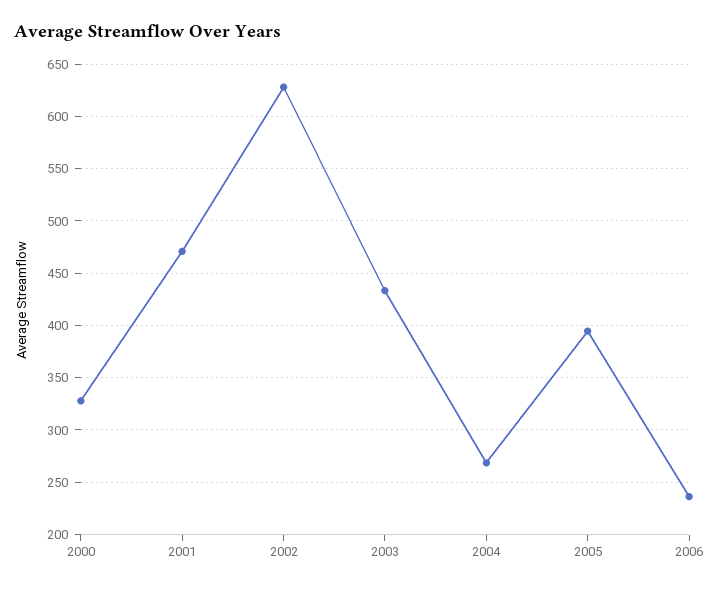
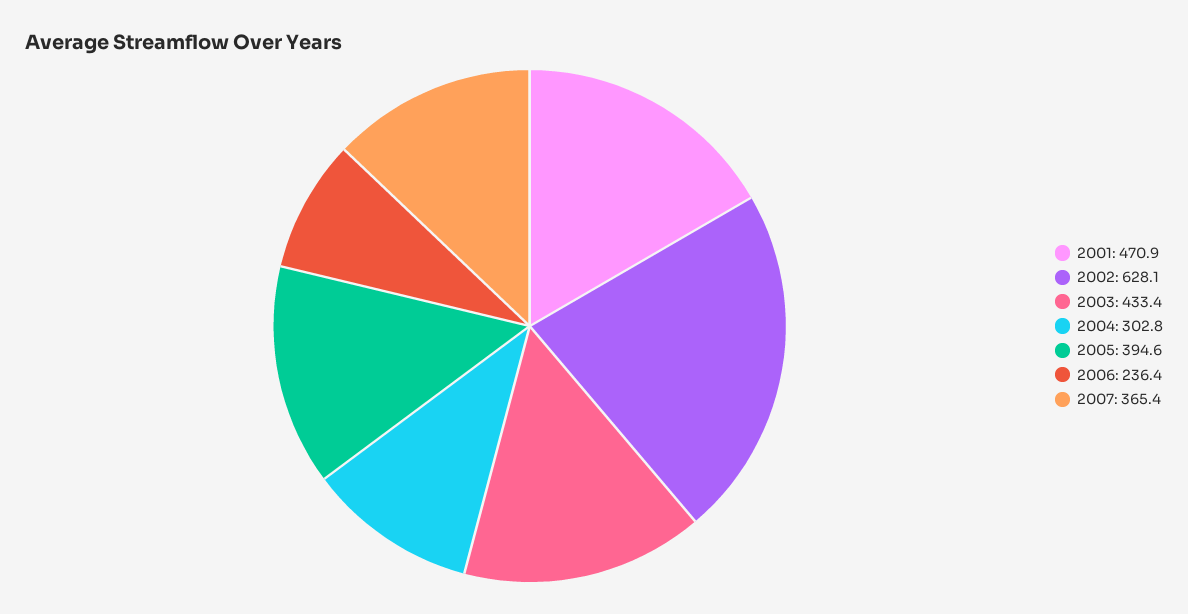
2000: 330 -> none
2004: 270 -> 302.8
2007: none -> 365.4

